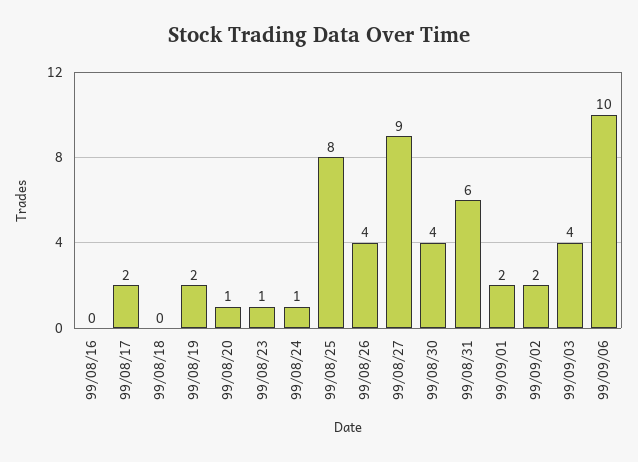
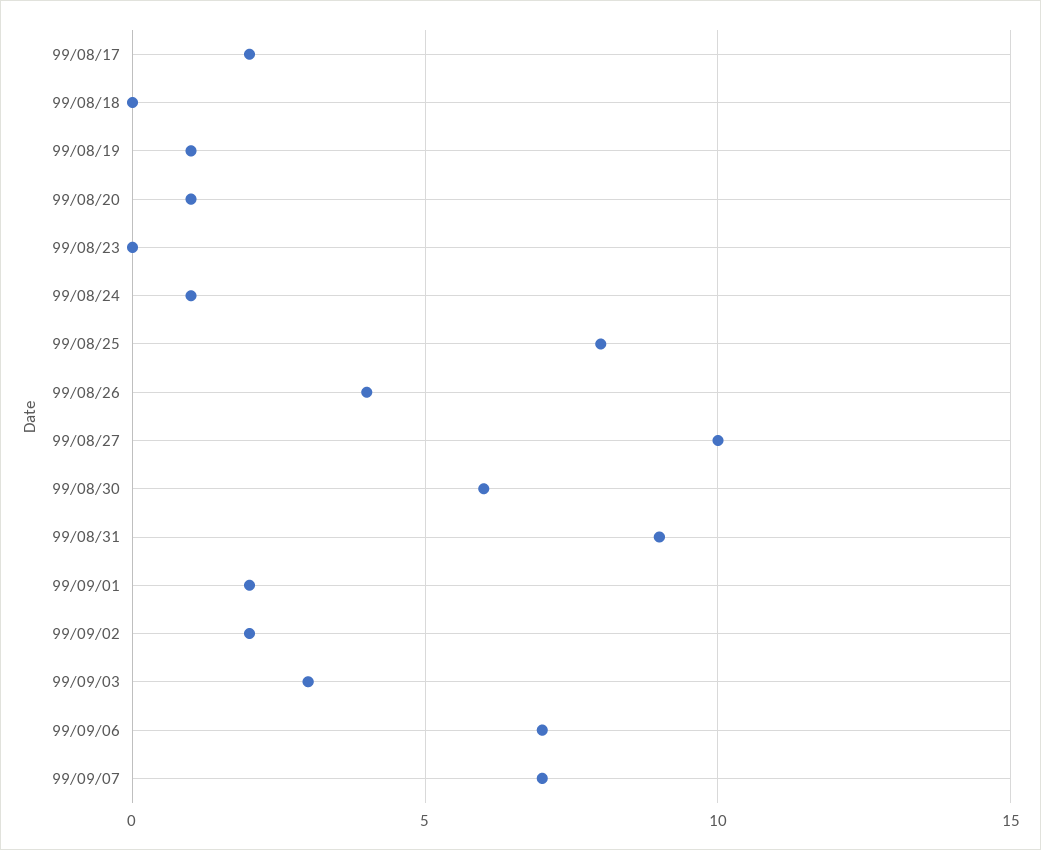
99/08/16: 0 -> none
99/08/19: 2 -> 1
99/08/23: 1 -> 0
99/08/27: 9 -> 10
99/08/30: 4 -> 6
99/08/31: 6 -> 9
99/09/03: 4 -> 3
99/09/06: 10 -> 7
99/09/07: none -> 7

